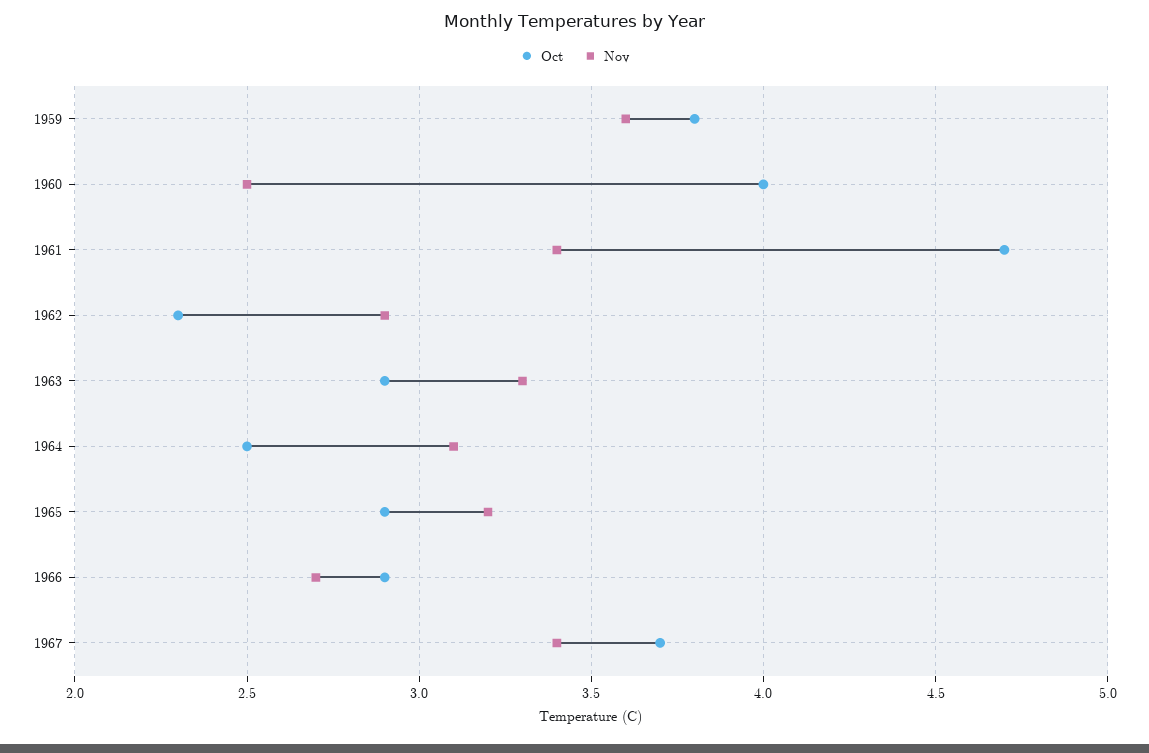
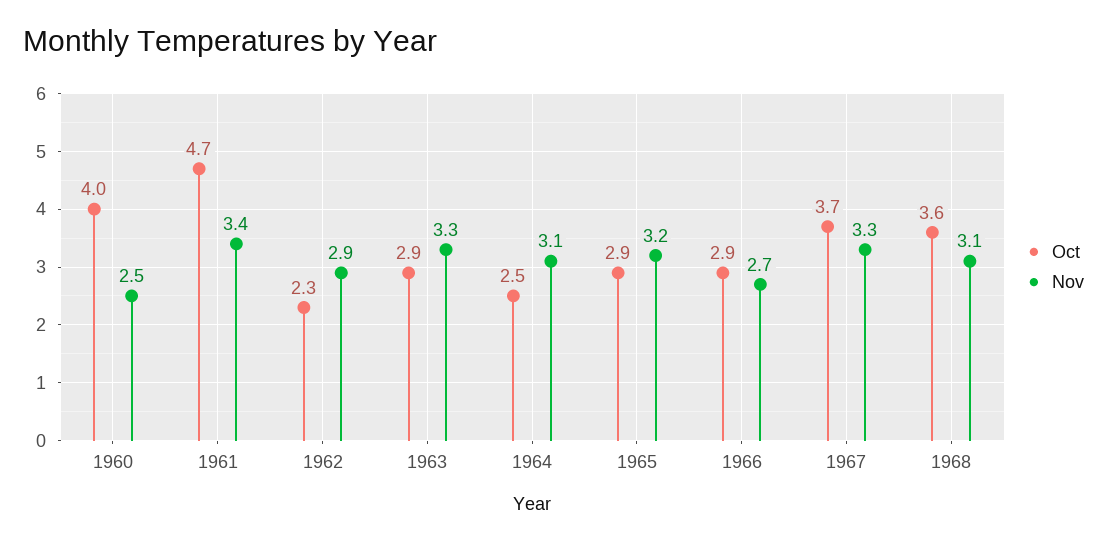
Oct, 1959: 3.8 -> none
Nov, 1959: 3.6 -> none
Nov, 1967: 3.4 -> 3.3
Oct, 1968: none -> 3.6
Nov, 1968: none -> 3.1

